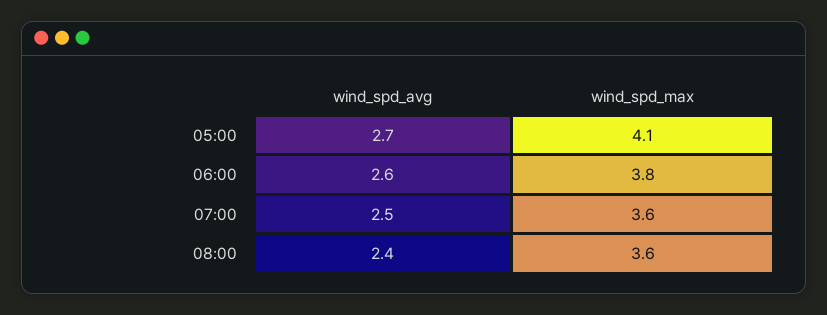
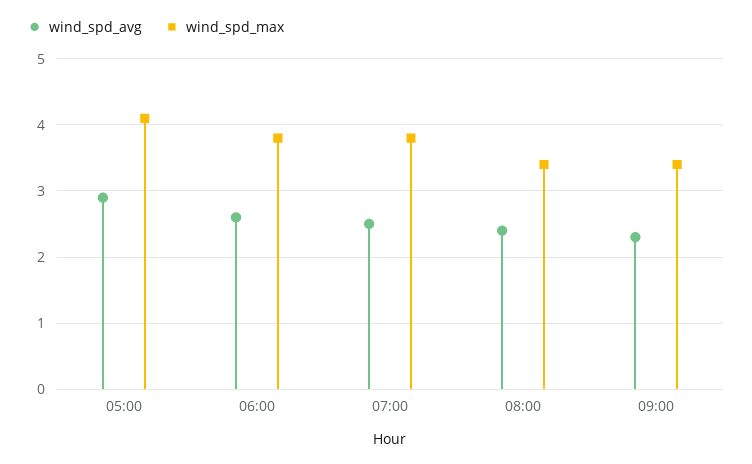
wind_spd_avg, 05:00: 2.7 -> 2.9
wind_spd_max, 07:00: 3.6 -> 3.8
wind_spd_max, 08:00: 3.6 -> 3.4
wind_spd_avg, 09:00: none -> 2.3
wind_spd_max, 09:00: none -> 3.4

